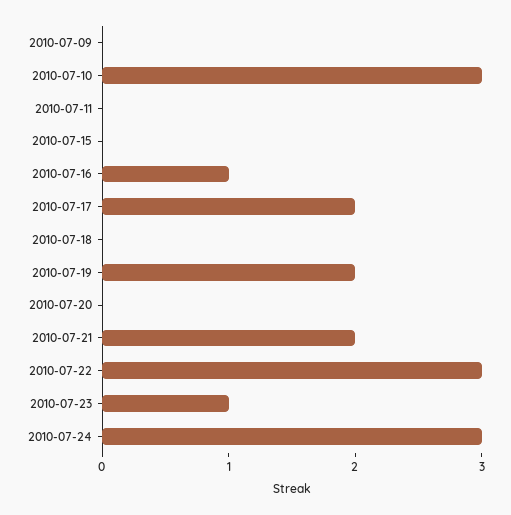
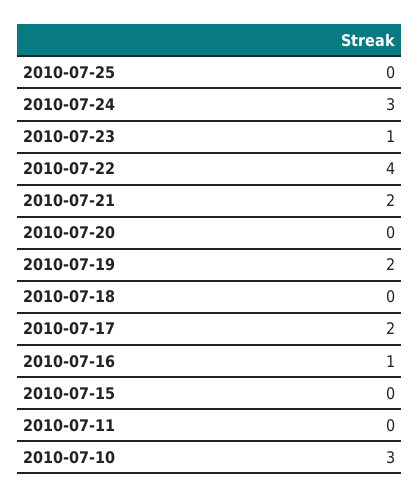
2010-07-09: 0 -> none
2010-07-22: 3 -> 4
2010-07-25: none -> 0

